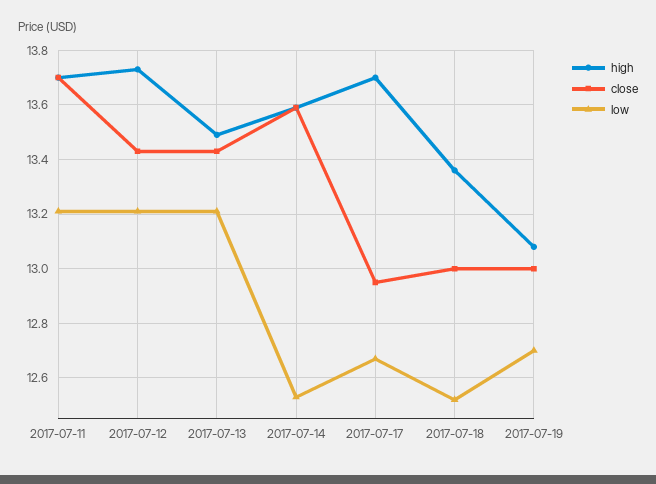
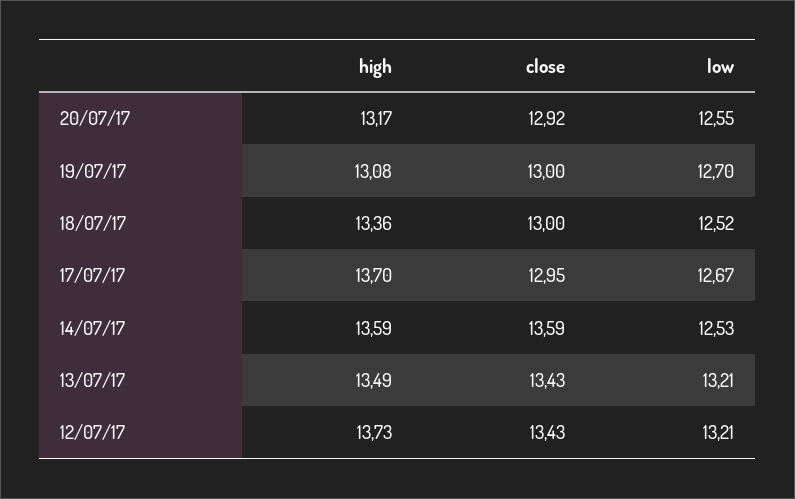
high, 2017-07-11: 13.7 -> none
close, 2017-07-11: 13.7 -> none
low, 2017-07-11: 13.2 -> none
high, 20/07/17: none -> 13.17
close, 20/07/17: none -> 12.92
low, 20/07/17: none -> 12.55

